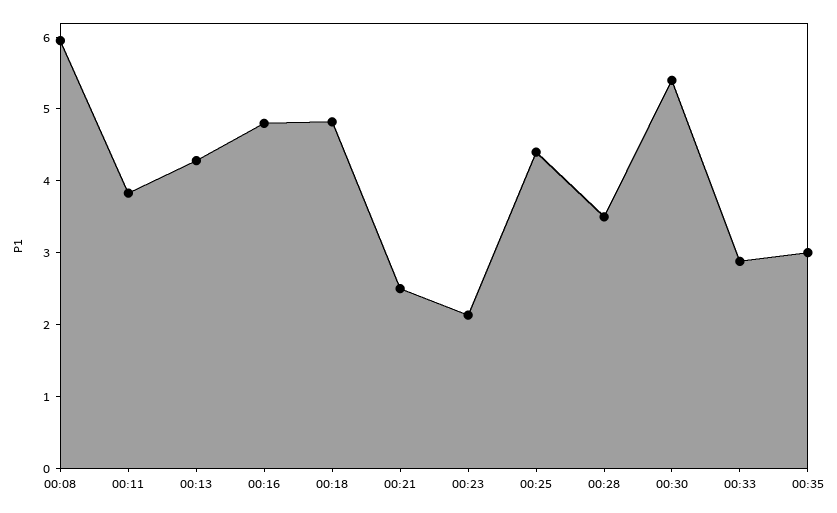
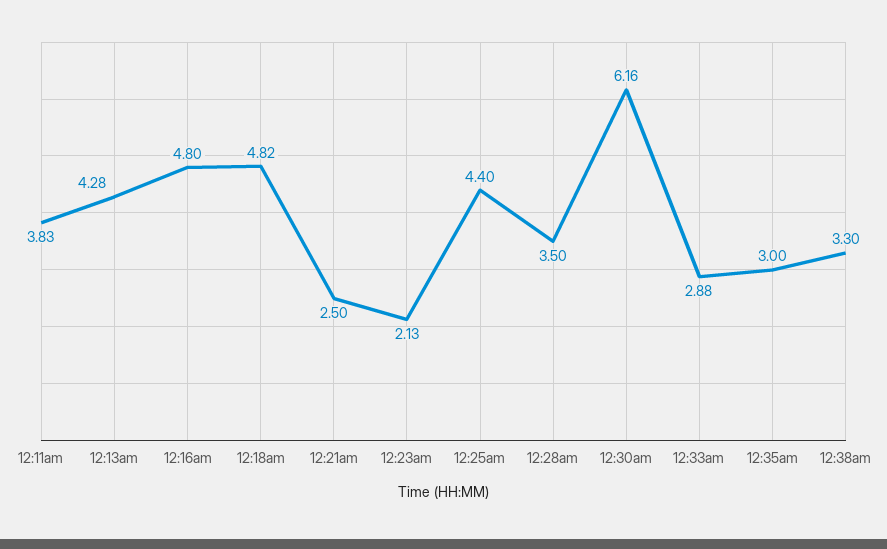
00:08: 6 -> none
00:30: 5.4 -> 6.16
12:38am: none -> 3.3

